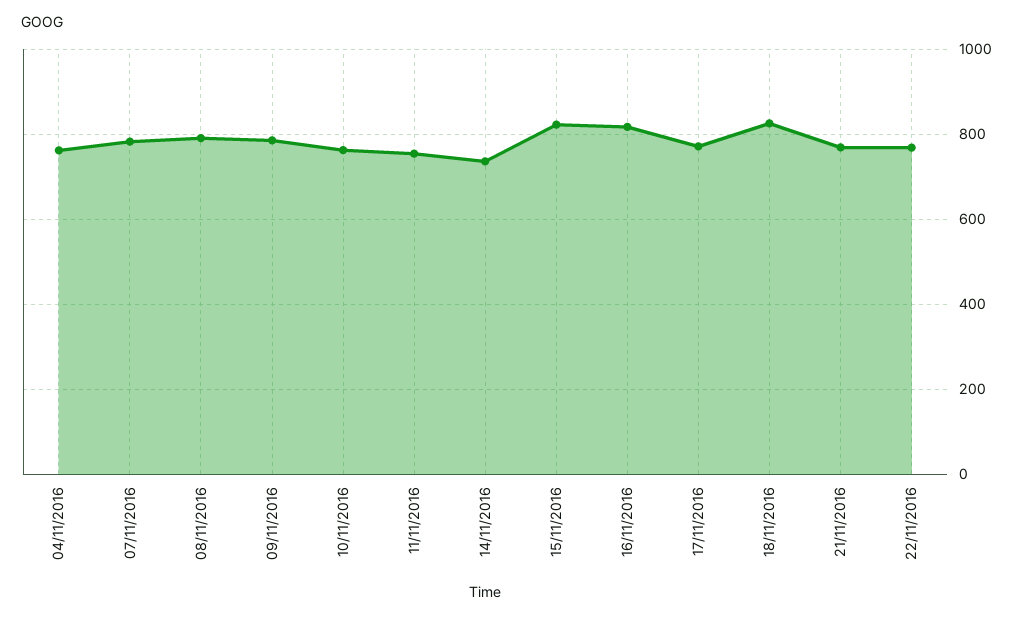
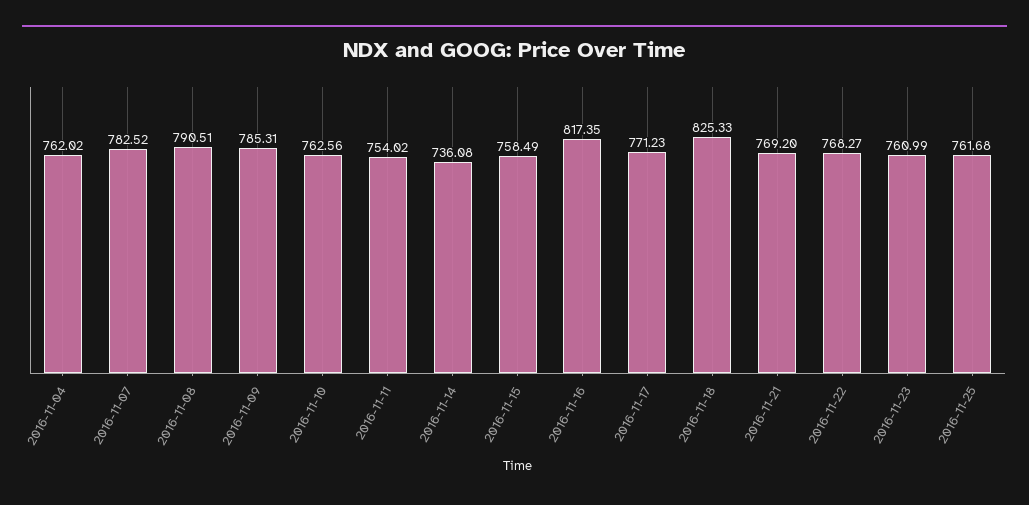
15/11/2016: 820 -> 758.49
2016-11-23: none -> 760.99
2016-11-25: none -> 761.68

